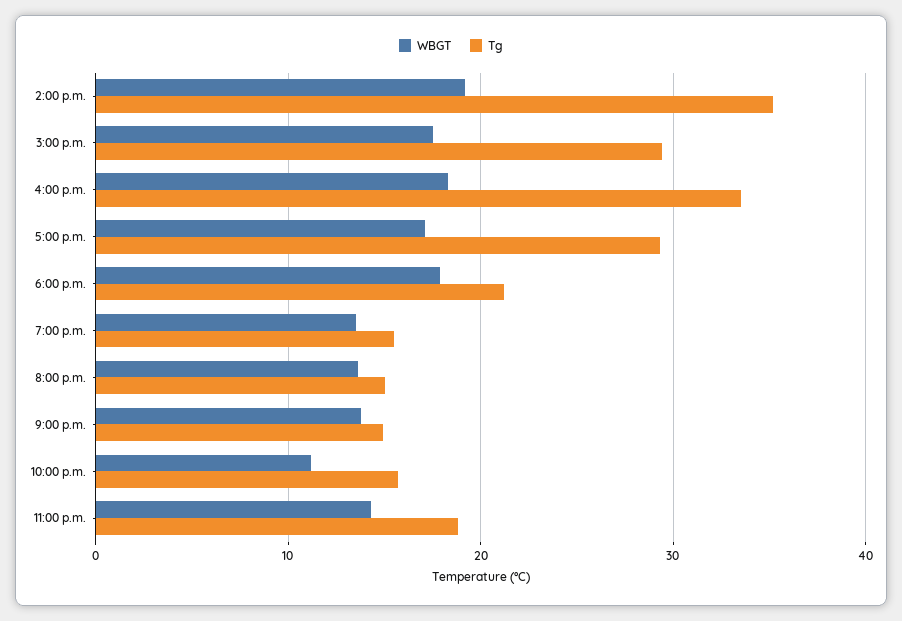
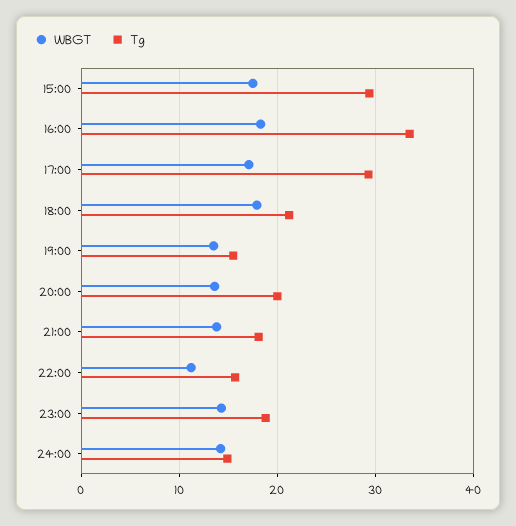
WBGT, 2:00 p.m.: 19 -> none
Tg, 2:00 p.m.: 35 -> none
Tg, 8:00 p.m.: 15 -> 20
Tg, 9:00 p.m.: 15 -> 18
WBGT, 24:00: none -> 14
Tg, 24:00: none -> 15

